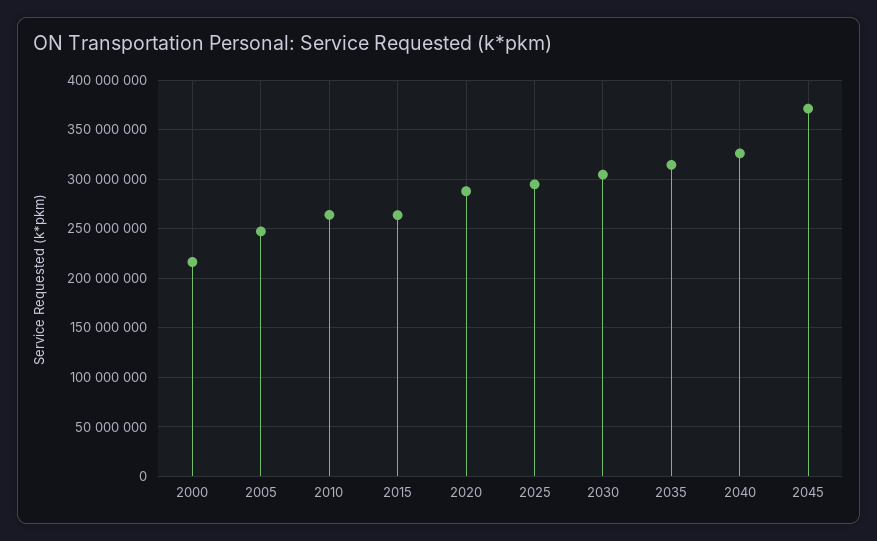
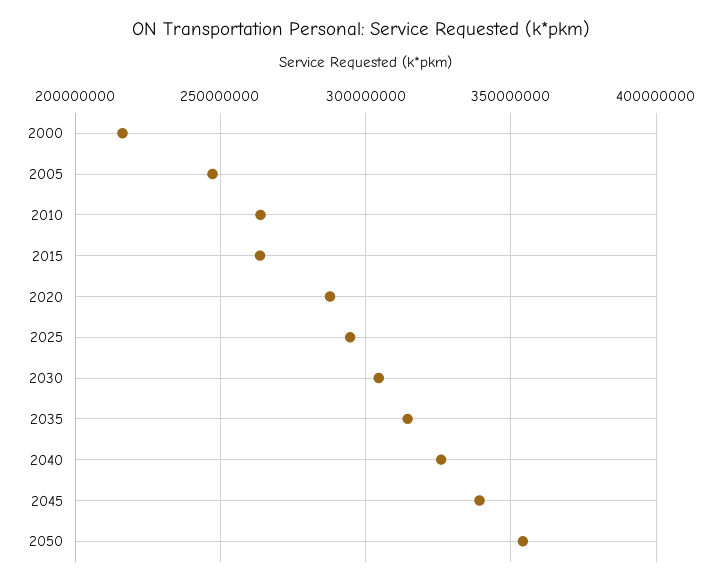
2045: 370000000 -> 340000000
2050: none -> 355000000

